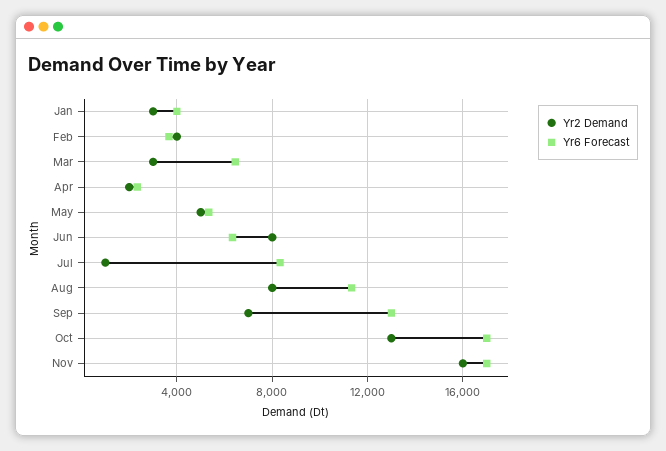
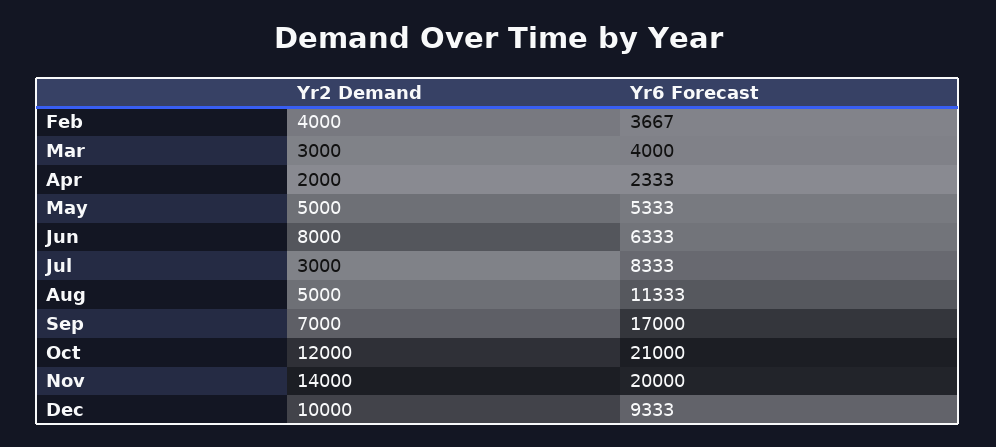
Yr2 Demand, Jan: 3000 -> none
Yr6 Forecast, Jan: 4000 -> none
Yr6 Forecast, Mar: 6500 -> 4000
Yr2 Demand, Jul: 1000 -> 3000
Yr2 Demand, Aug: 8000 -> 5000
Yr6 Forecast, Sep: 13000 -> 17000
Yr2 Demand, Oct: 13000 -> 12000
Yr6 Forecast, Oct: 17000 -> 21000
Yr2 Demand, Nov: 16000 -> 14000
Yr6 Forecast, Nov: 17000 -> 20000
Yr2 Demand, Dec: none -> 10000
Yr6 Forecast, Dec: none -> 9333

